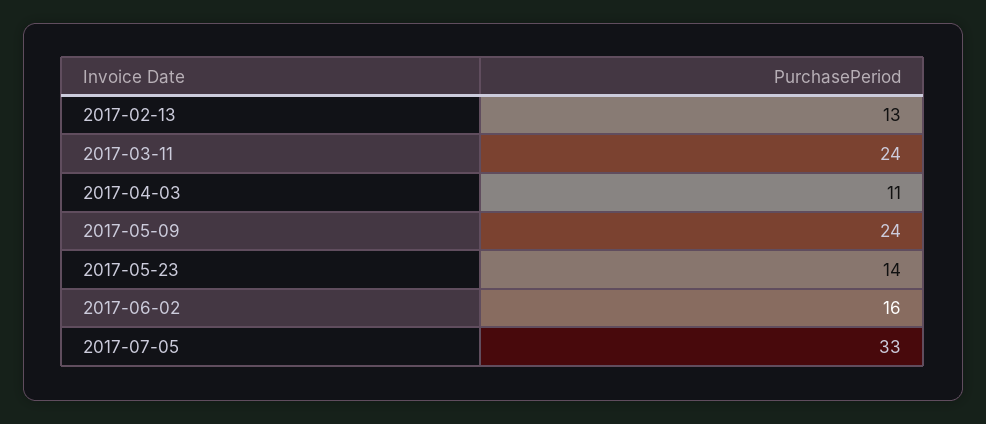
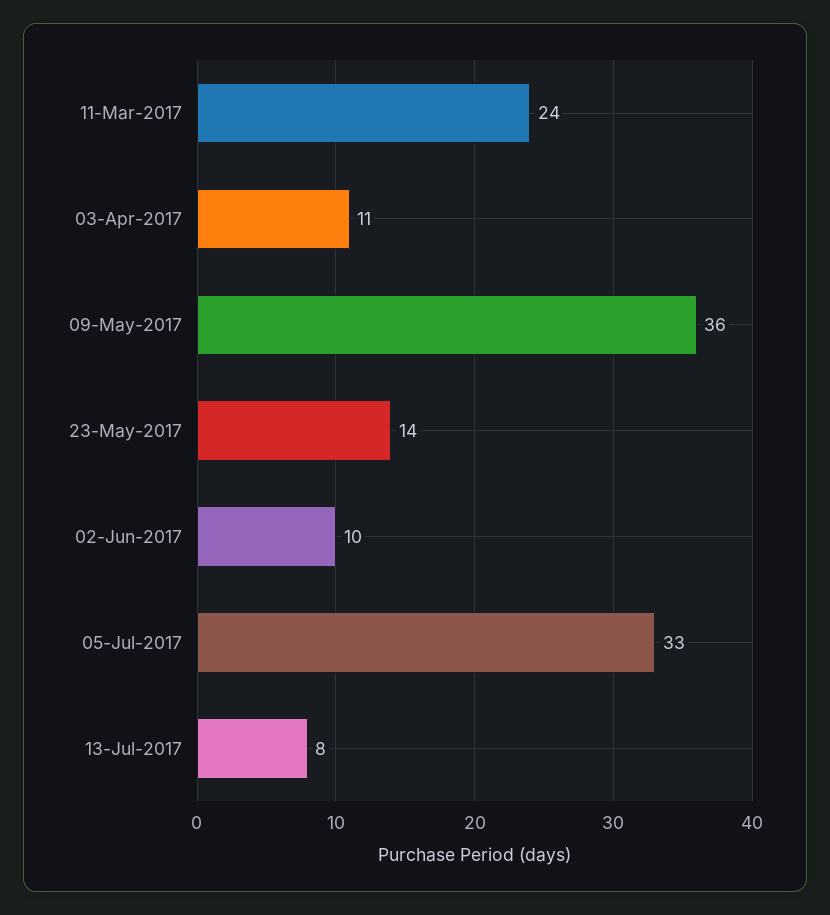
2017-02-13: 13 -> none
2017-05-09: 24 -> 36
2017-06-02: 16 -> 10
13-Jul-2017: none -> 8

